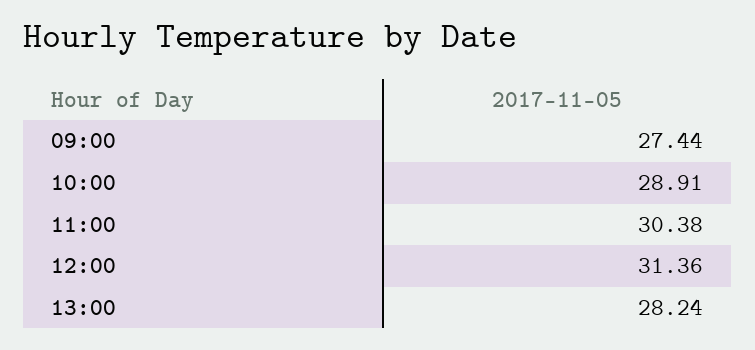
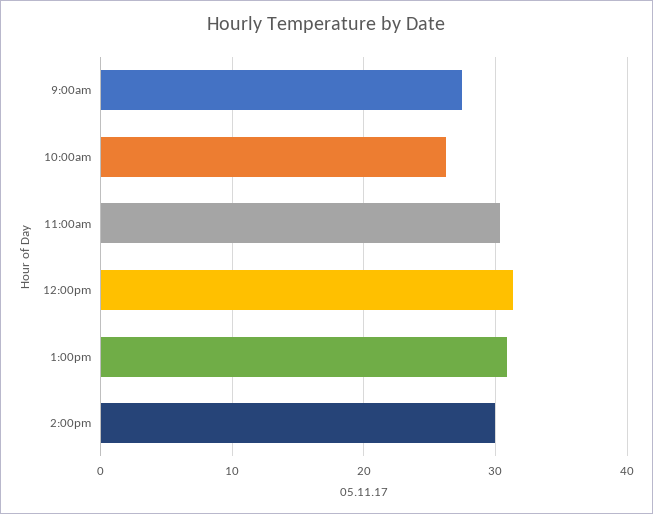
10:00: 28.91 -> 26
13:00: 28.24 -> 31
2:00pm: none -> 30

